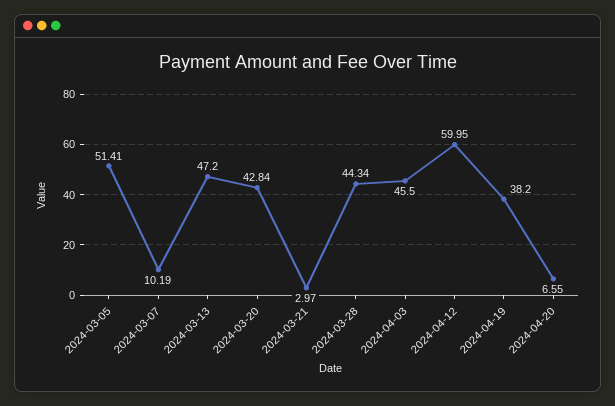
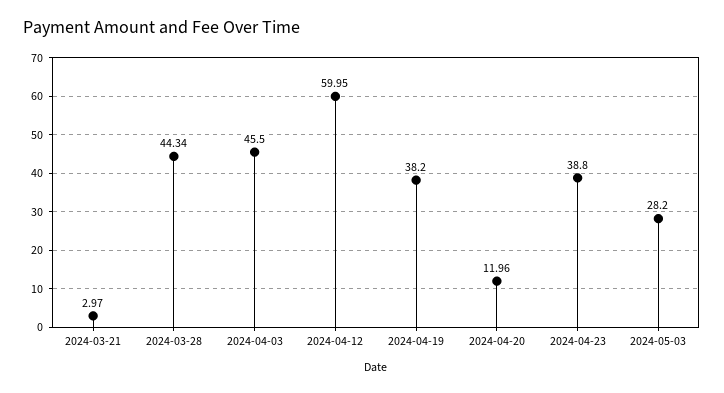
2024-03-05: 51.41 -> none
2024-03-07: 10.19 -> none
2024-03-13: 47.2 -> none
2024-03-20: 42.84 -> none
2024-04-20: 6.55 -> 11.96
2024-04-23: none -> 38.8
2024-05-03: none -> 28.2

